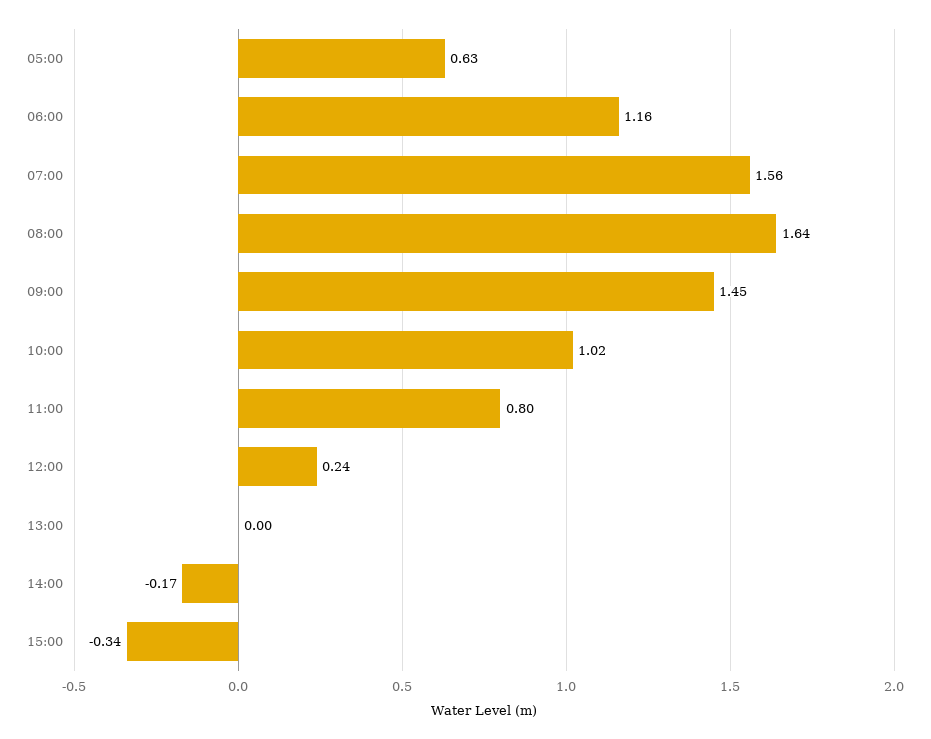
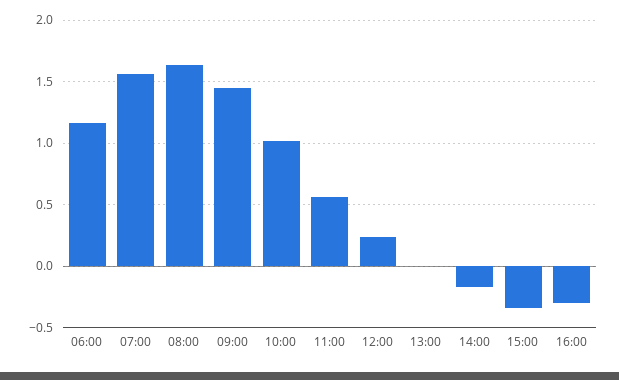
05:00: 0.63 -> none
11:00: 0.8 -> 0.55
16:00: none -> -0.3

